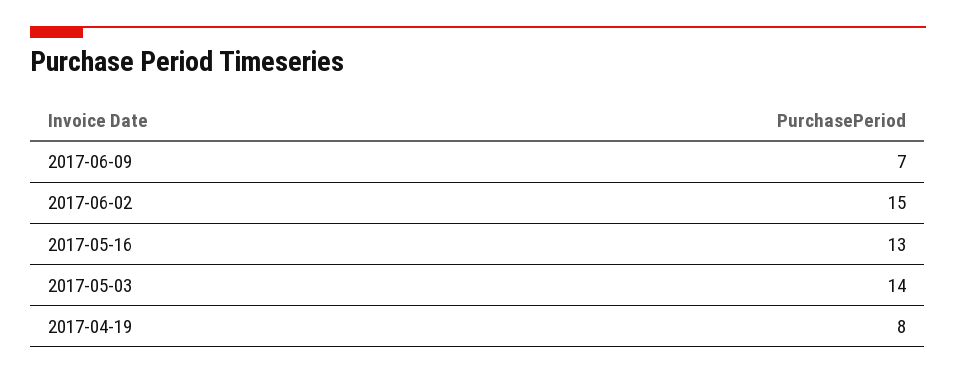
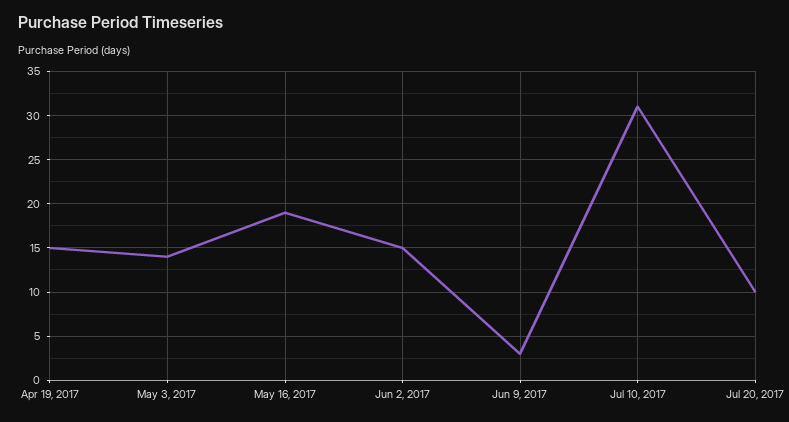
2017-06-09: 7 -> 3
2017-05-16: 13 -> 19
2017-04-19: 8 -> 15
Jul 10, 2017: none -> 31
Jul 20, 2017: none -> 10

